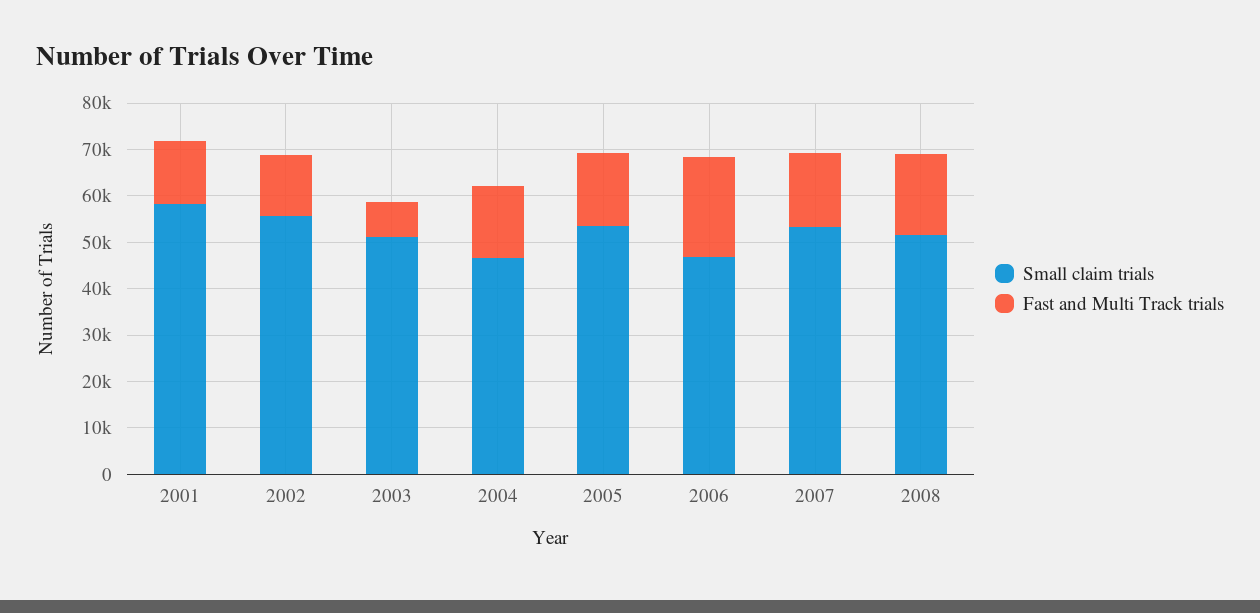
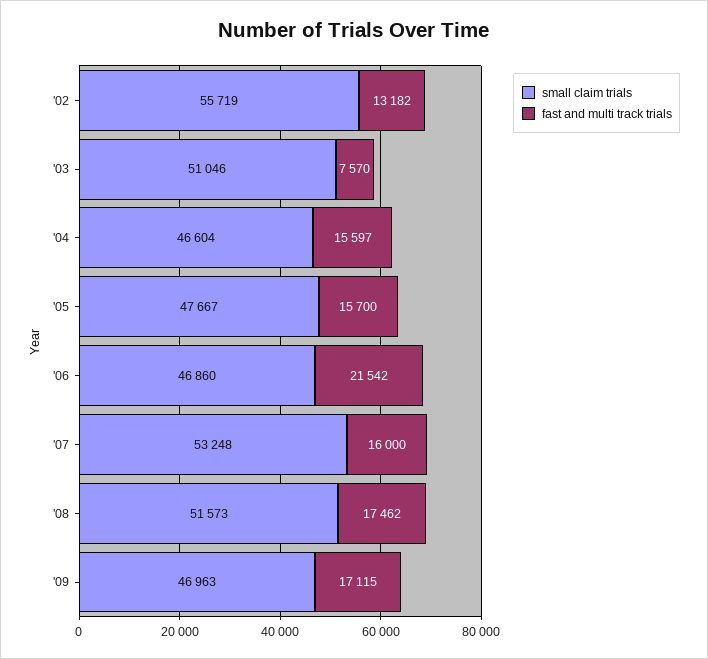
Small claim trials, 2001: 58000 -> none
Fast and Multi Track trials, 2001: 14000 -> none
Small claim trials, 2005: 54000 -> 47667
Small claim trials, '09: none -> 46963
Fast and Multi Track trials, '09: none -> 17115

